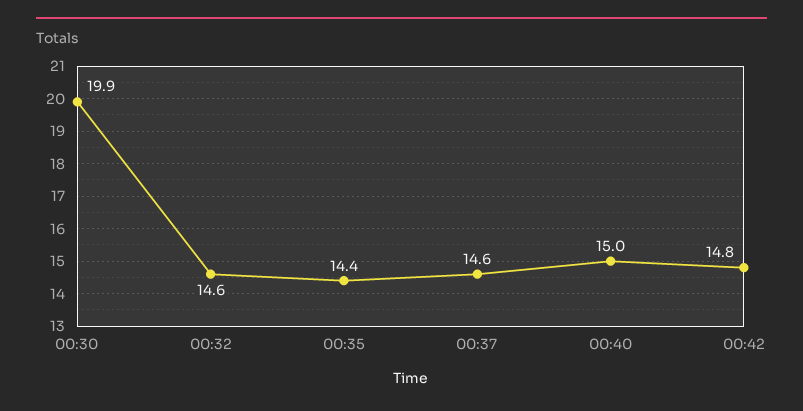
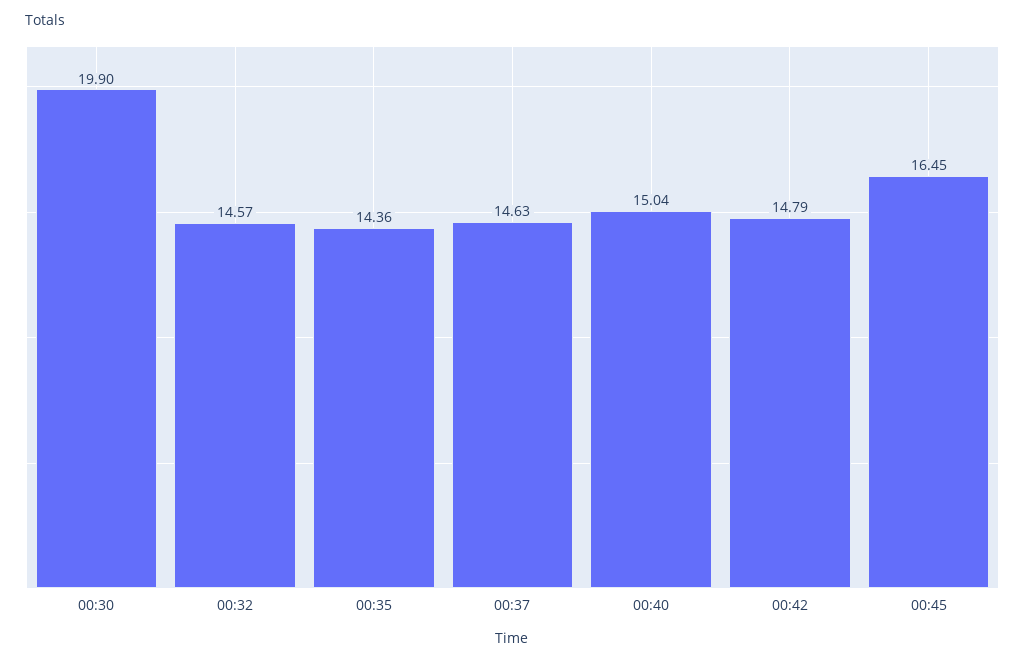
00:45: none -> 16.45

